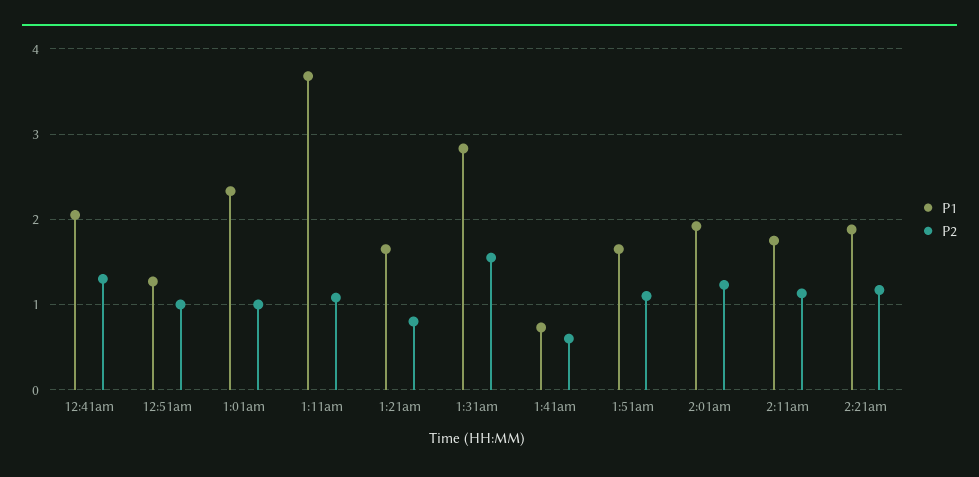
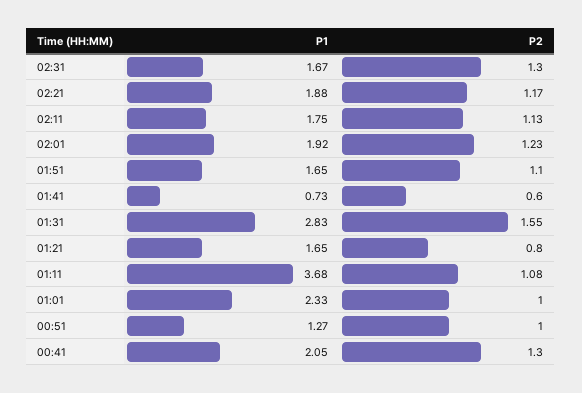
P1, 02:31: none -> 1.67
P2, 02:31: none -> 1.3

